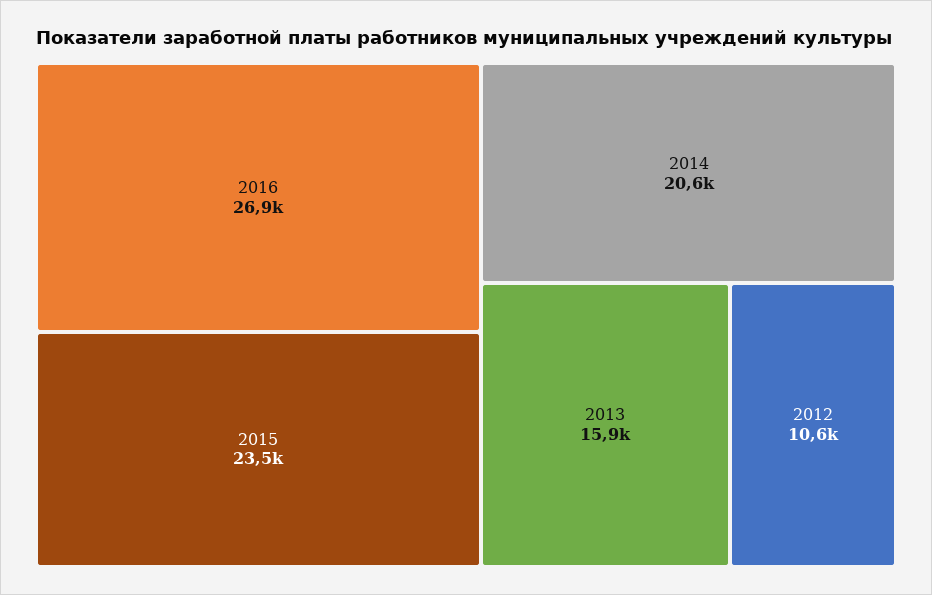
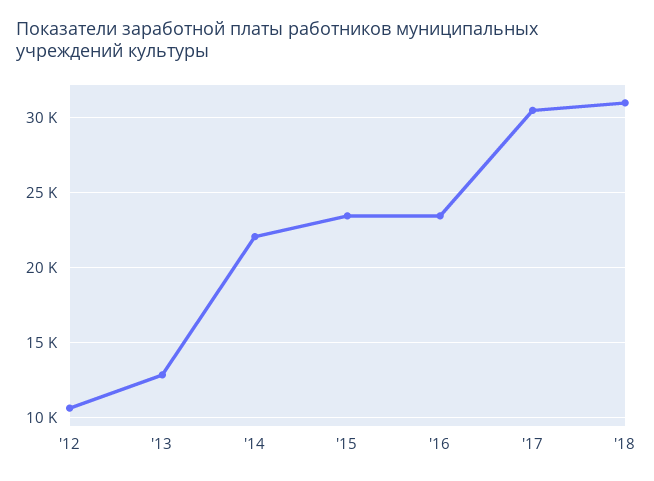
2016: 26900 -> 23500
2014: 20600 -> 22000
2013: 15900 -> 13000
'17: none -> 30500
'18: none -> 31000

